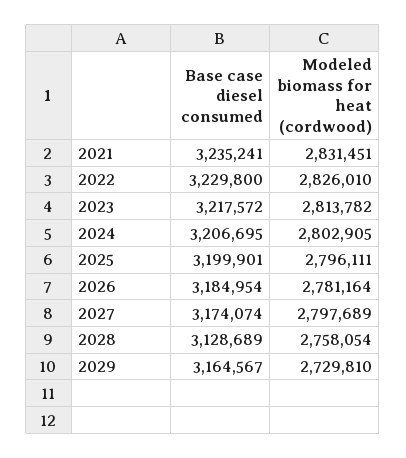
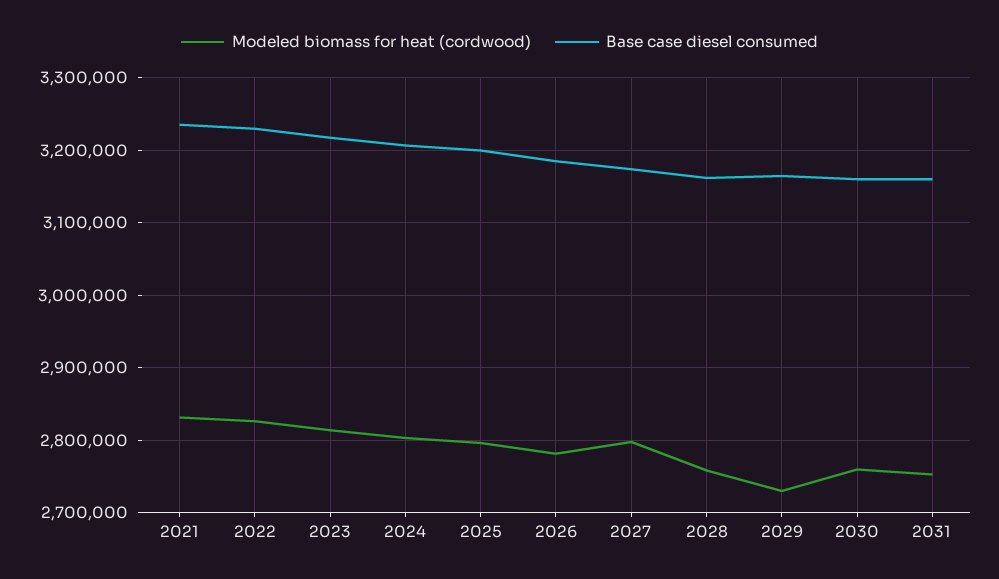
Base case diesel consumed, 2028: 3128689 -> 3160000
Modeled biomass for heat (cordwood), 2030: none -> 2760000
Base case diesel consumed, 2030: none -> 3160000
Modeled biomass for heat (cordwood), 2031: none -> 2750000
Base case diesel consumed, 2031: none -> 3160000

